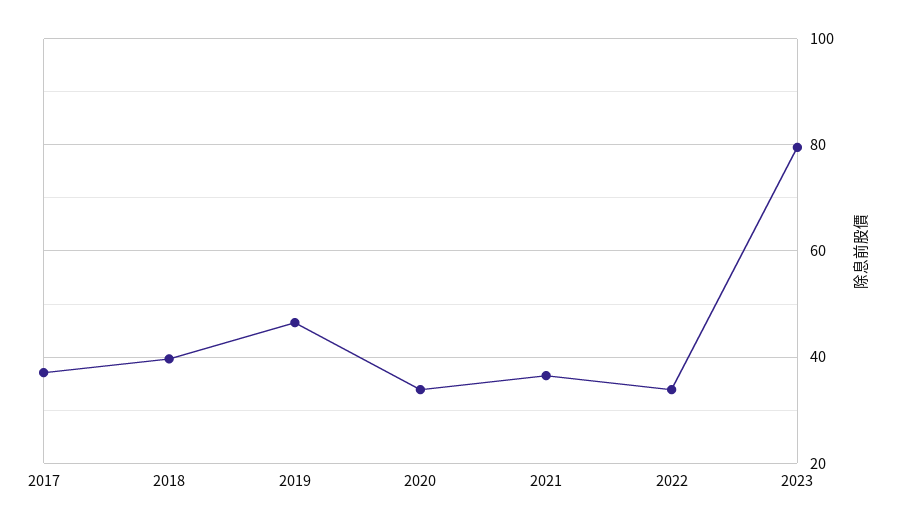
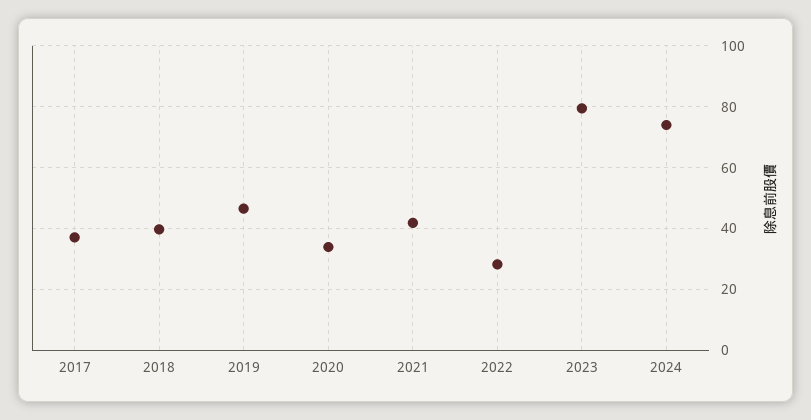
2021: 36 -> 42
2022: 34 -> 28
2024: none -> 74

